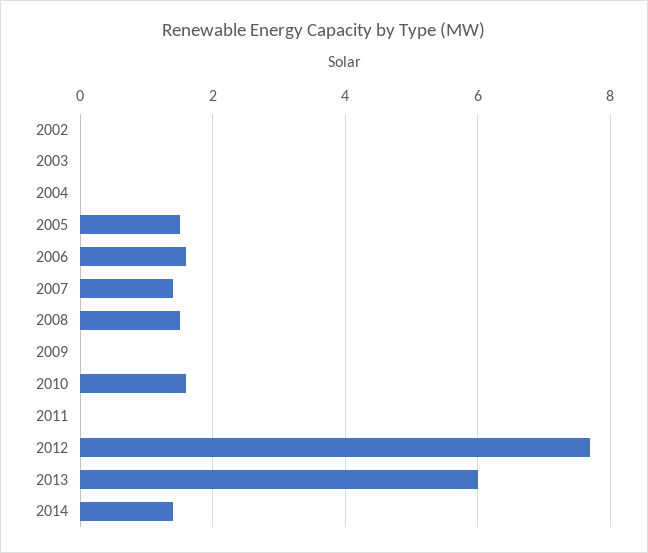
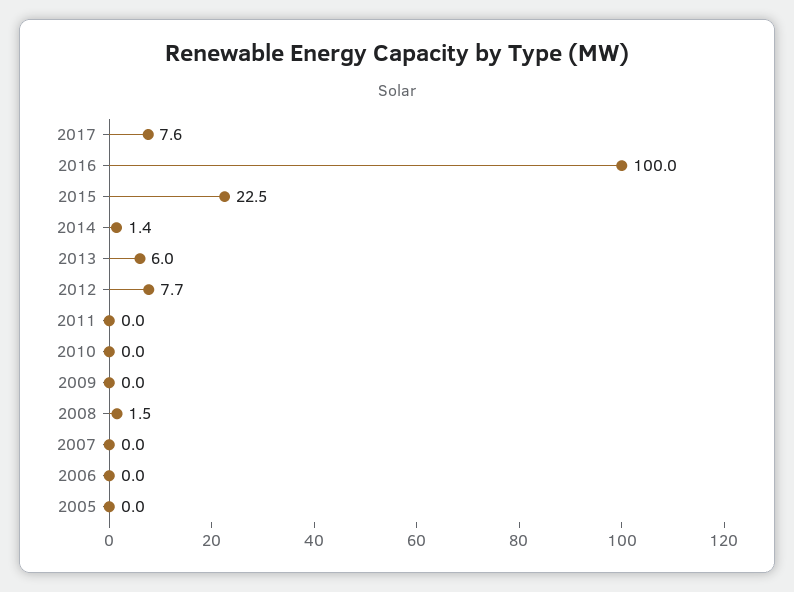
2002: 0 -> none
2003: 0 -> none
2004: 0 -> none
2005: 1.5 -> 0
2006: 1.5 -> 0
2007: 1.5 -> 0
2010: 1.5 -> 0
2017: none -> 7.6
2016: none -> 100
2015: none -> 22.5

